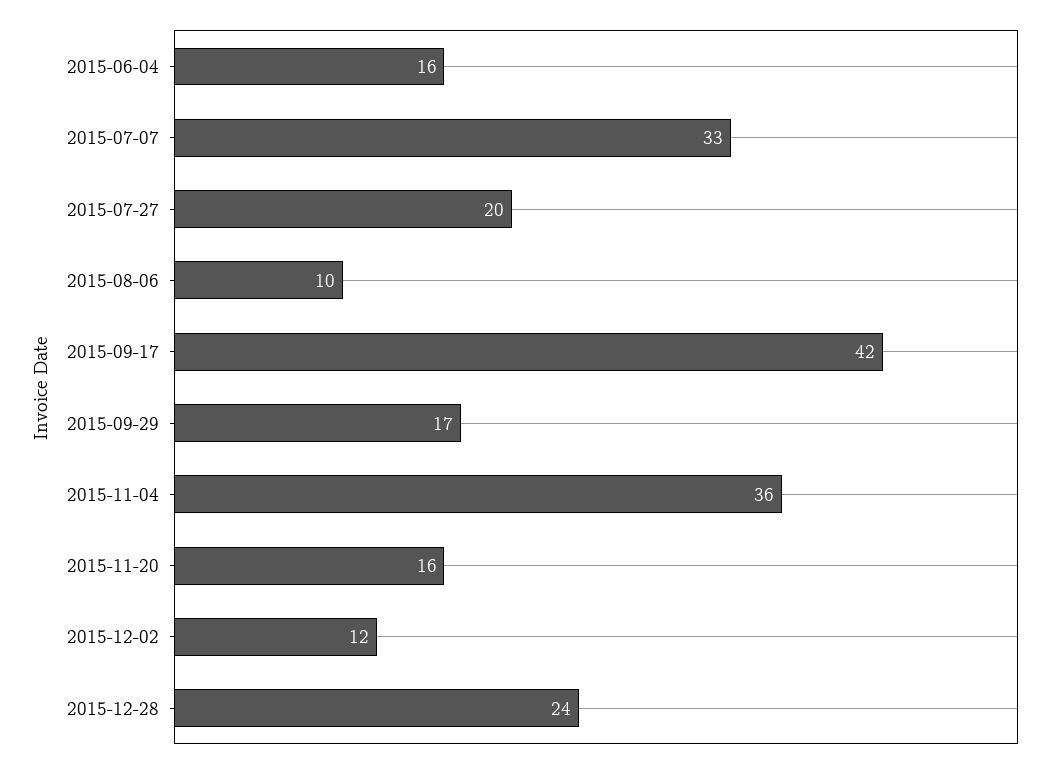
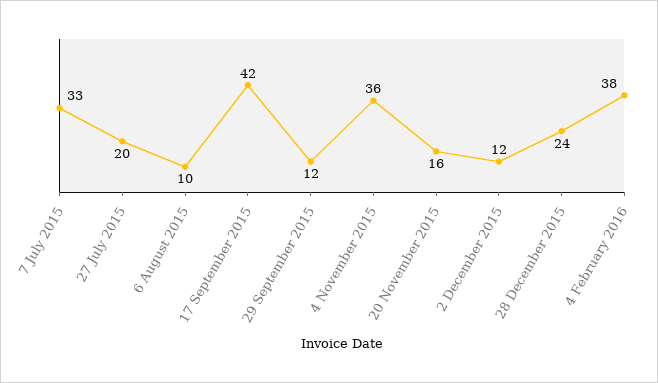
2015-06-04: 16 -> none
2015-09-29: 17 -> 12
4 February 2016: none -> 38

